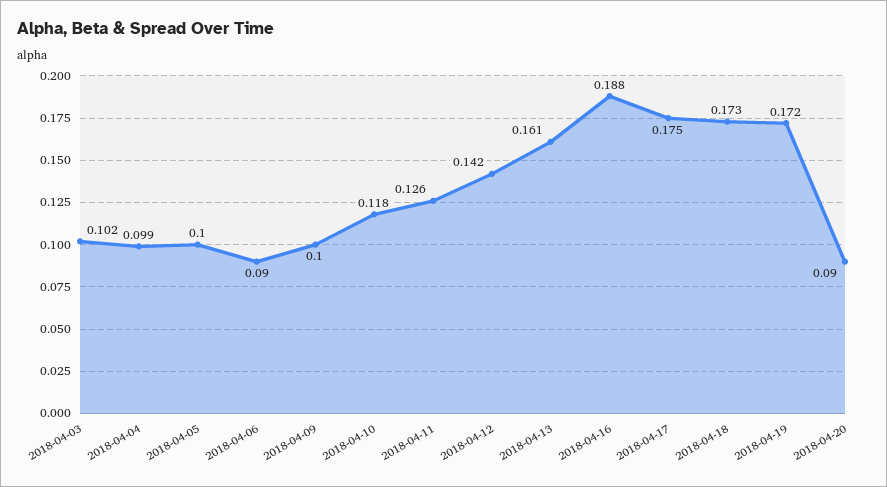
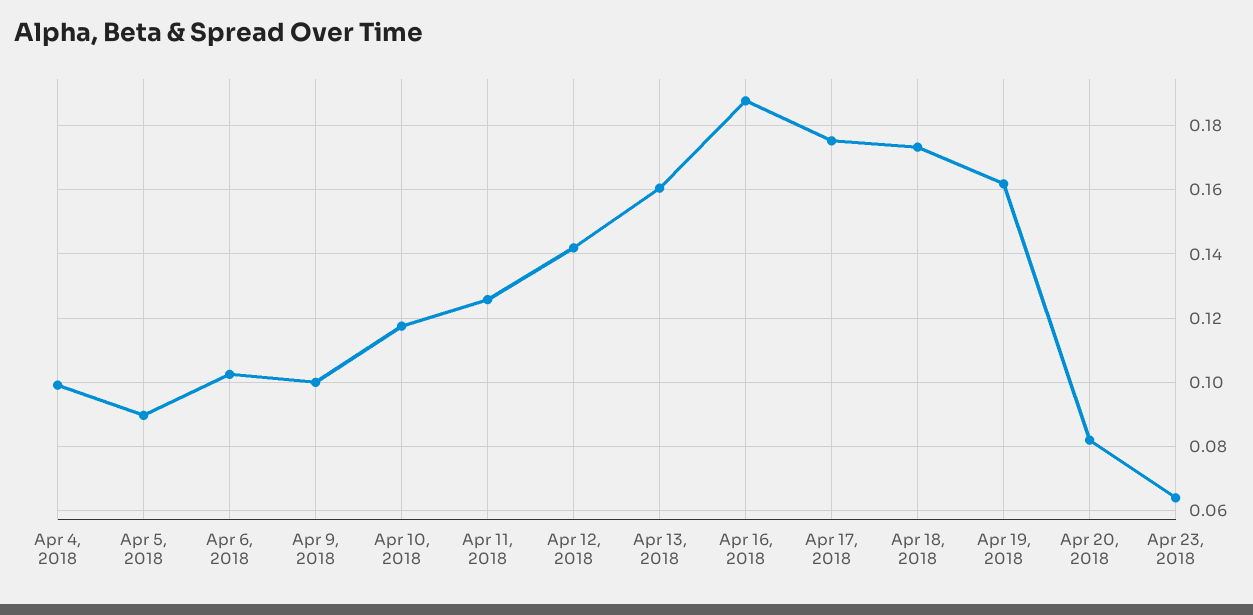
2018-04-03: 0.102 -> none
2018-04-05: 0.1 -> 0.09
2018-04-06: 0.09 -> 0.102
2018-04-19: 0.172 -> 0.162
2018-04-20: 0.09 -> 0.082
Apr 23, 2018: none -> 0.064

